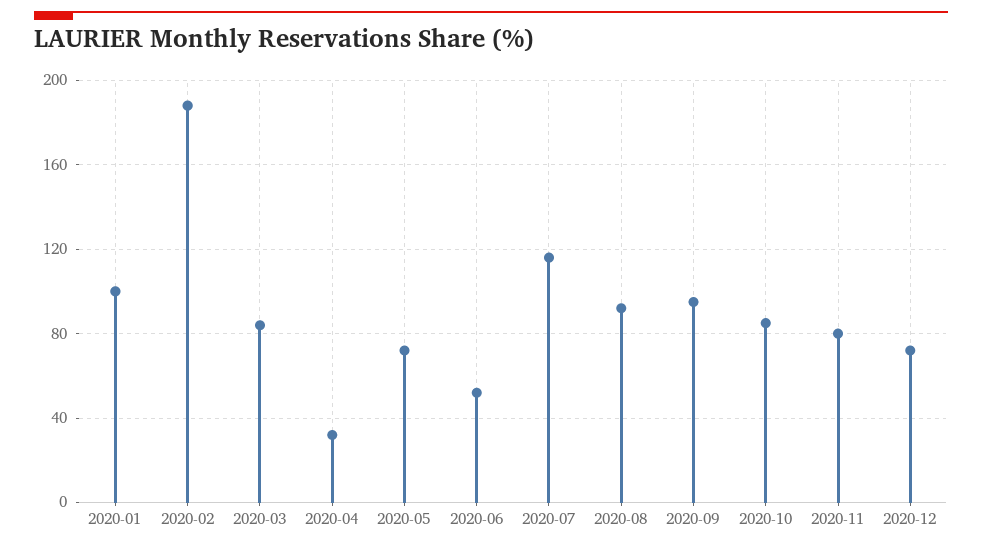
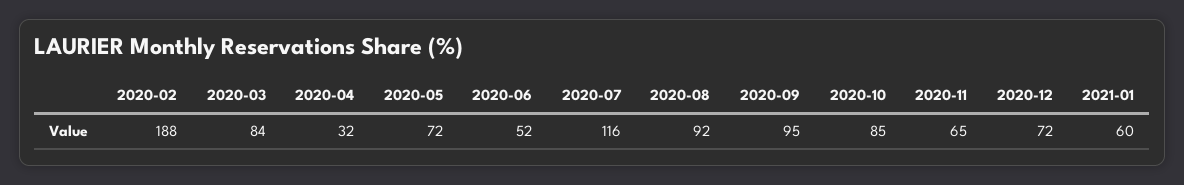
2020-01: 100 -> none
2020-11: 80 -> 65
2021-01: none -> 60

